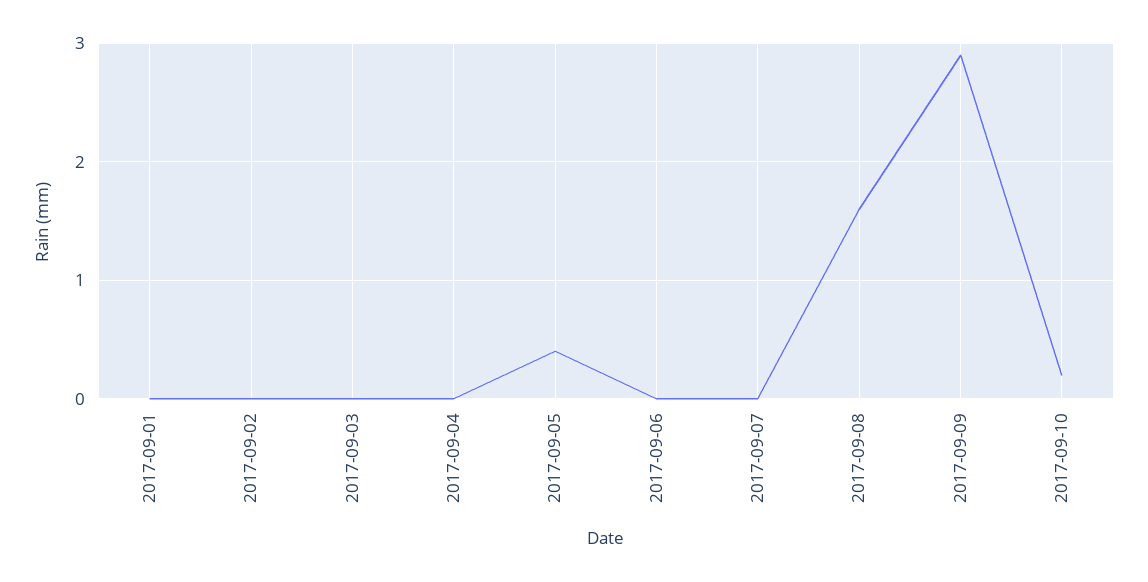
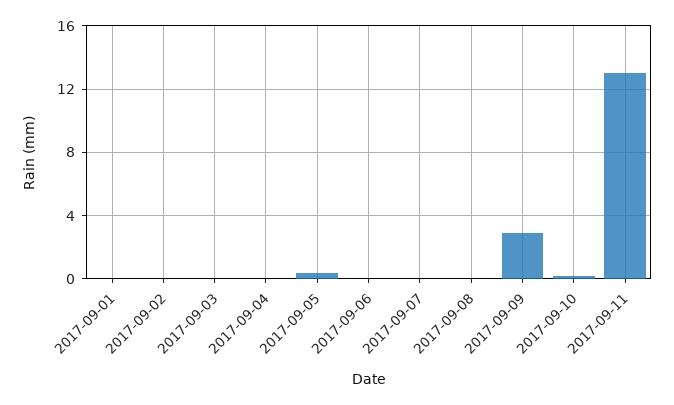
2017-09-08: 1.6 -> 0
2017-09-11: none -> 13

